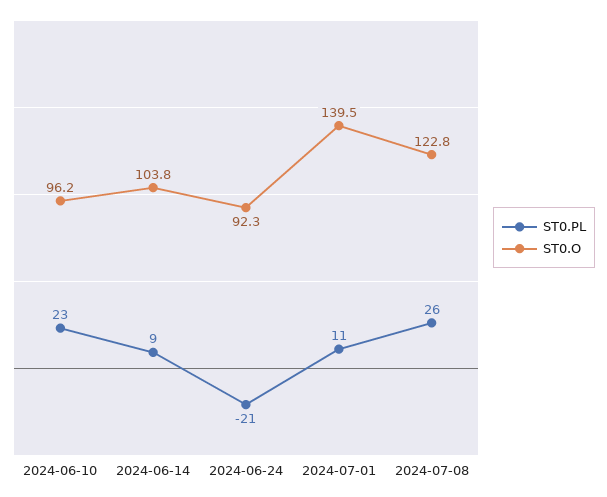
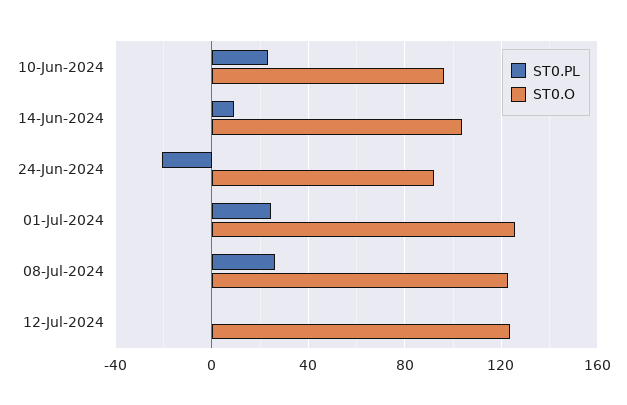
ST0.PL, 2024-07-01: 11 -> 25
ST0.O, 2024-07-01: 139.5 -> 125
ST0.PL, 12-Jul-2024: none -> 0
ST0.O, 12-Jul-2024: none -> 125

